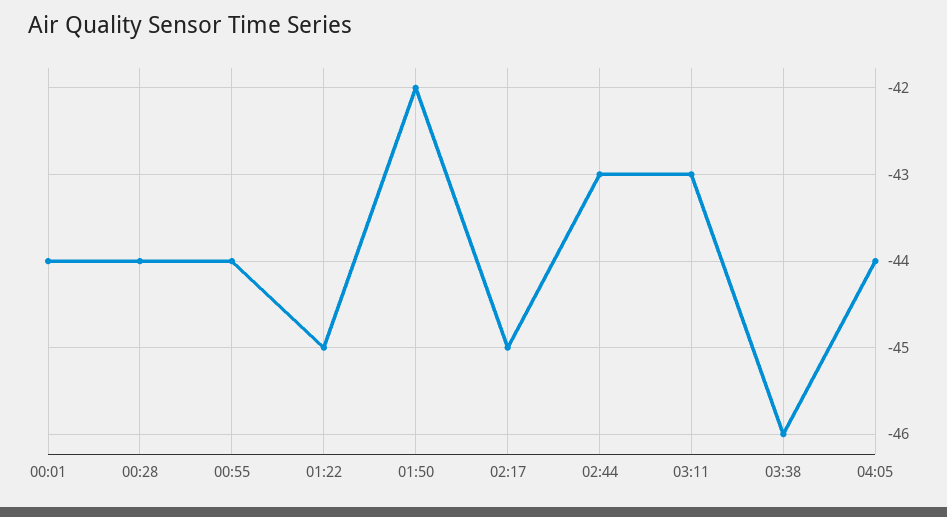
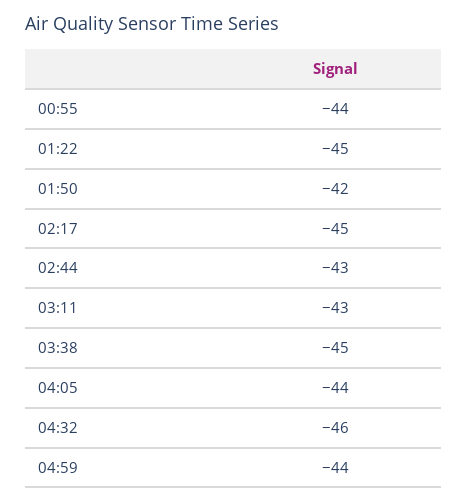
00:01: -44 -> none
00:28: -44 -> none
03:38: -46 -> -45
04:32: none -> -46
04:59: none -> -44

